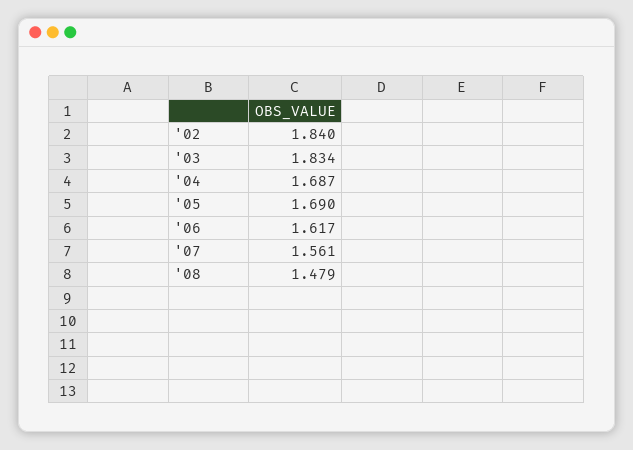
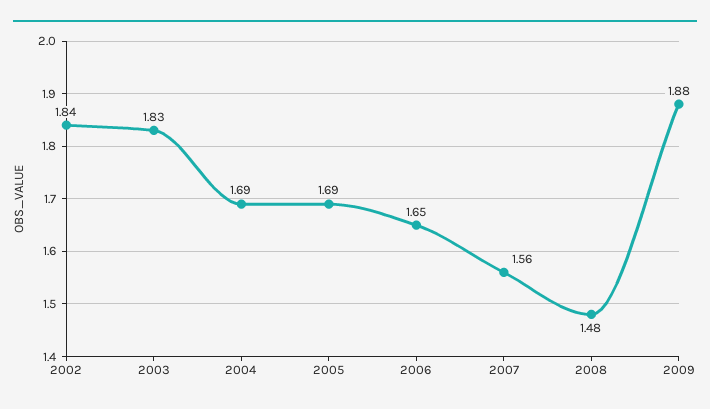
'06: 1.617 -> 1.65
2009: none -> 1.88

